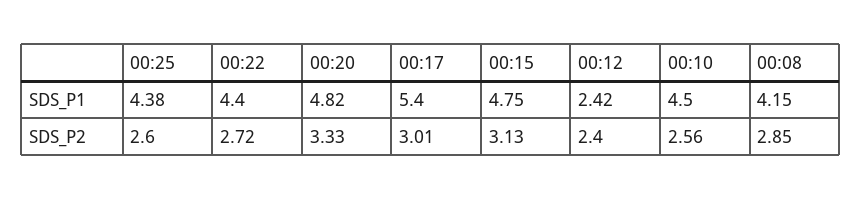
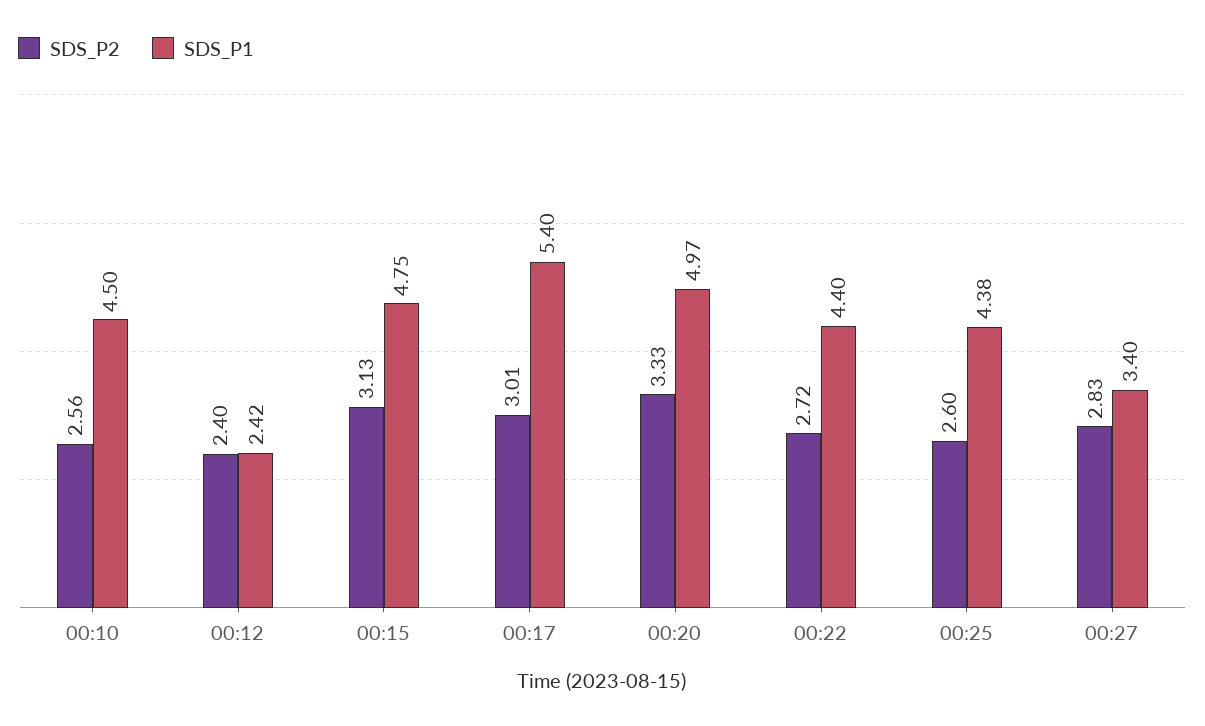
SDS_P1, 00:20: 4.82 -> 4.97
SDS_P1, 00:08: 4.15 -> none
SDS_P2, 00:08: 2.85 -> none
SDS_P2, 00:27: none -> 2.83
SDS_P1, 00:27: none -> 3.4

